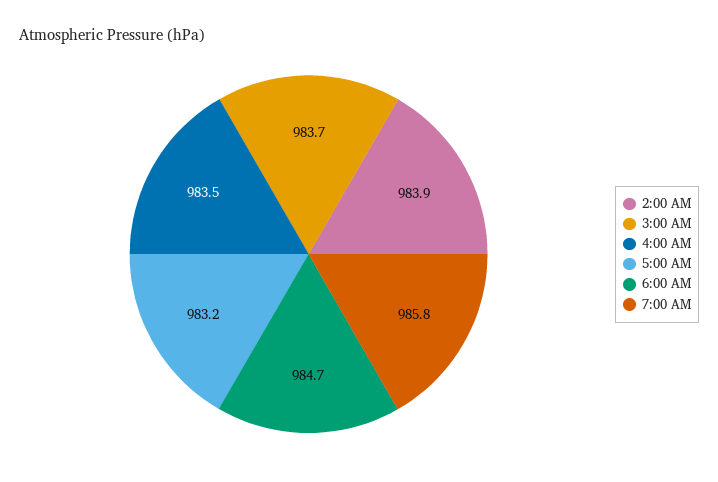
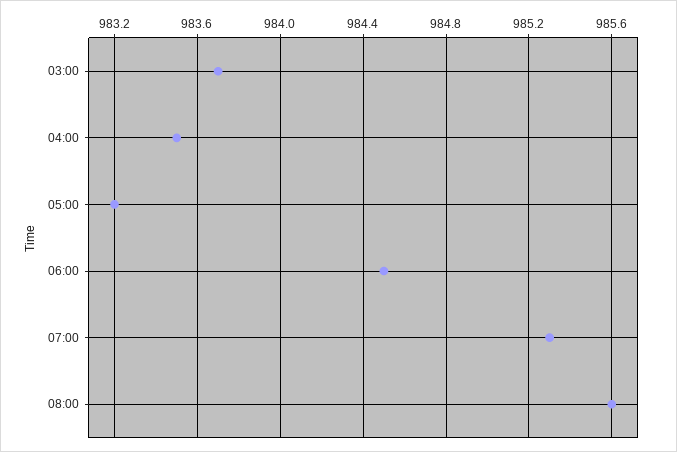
2:00 AM: 983.9 -> none
6:00 AM: 984.7 -> 984.5
7:00 AM: 985.8 -> 985.3
08:00: none -> 985.6

